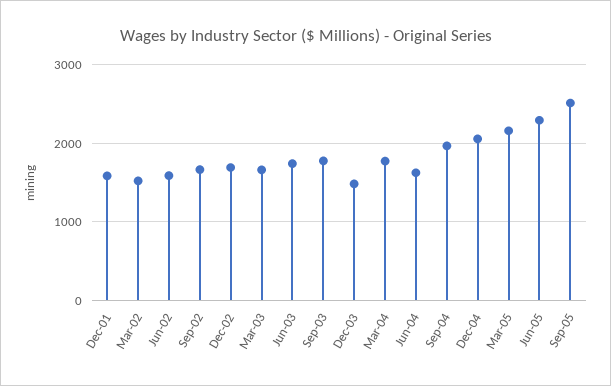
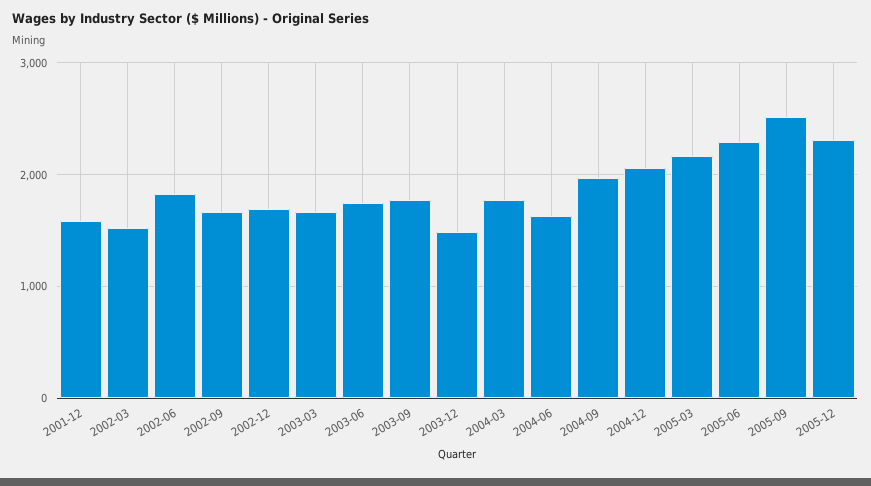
Jun-02: 1600 -> 1800
2005-12: none -> 2300

